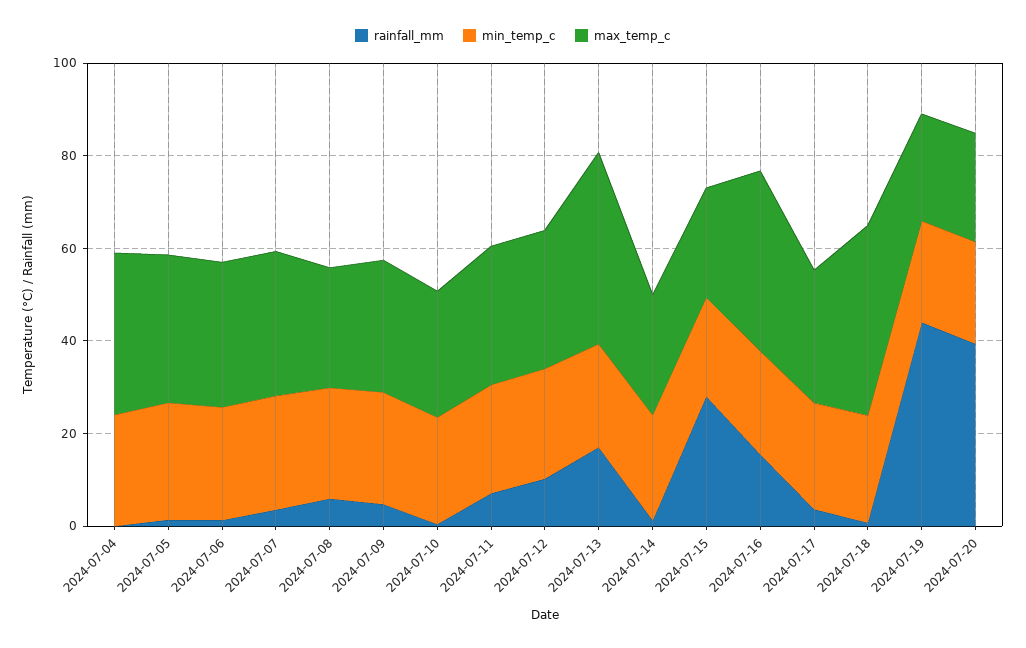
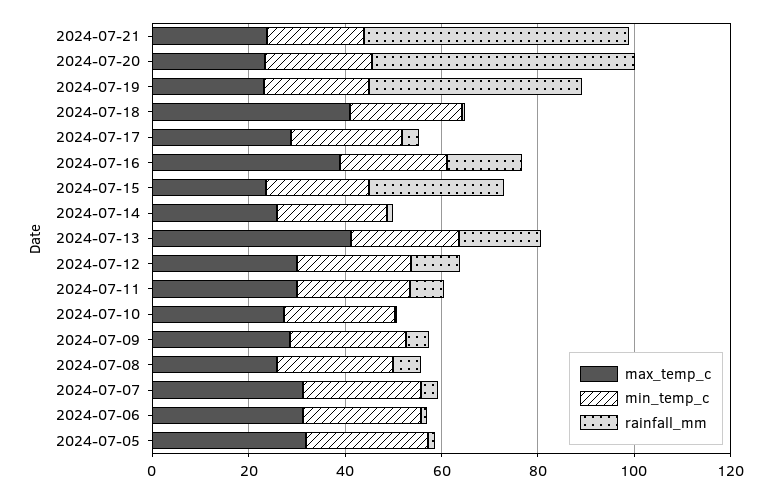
rainfall_mm, 2024-07-04: 0 -> none
min_temp_c, 2024-07-04: 25 -> none
max_temp_c, 2024-07-04: 35 -> none
rainfall_mm, 2024-07-20: 40 -> 55
max_temp_c, 2024-07-21: none -> 25
min_temp_c, 2024-07-21: none -> 20
rainfall_mm, 2024-07-21: none -> 55

